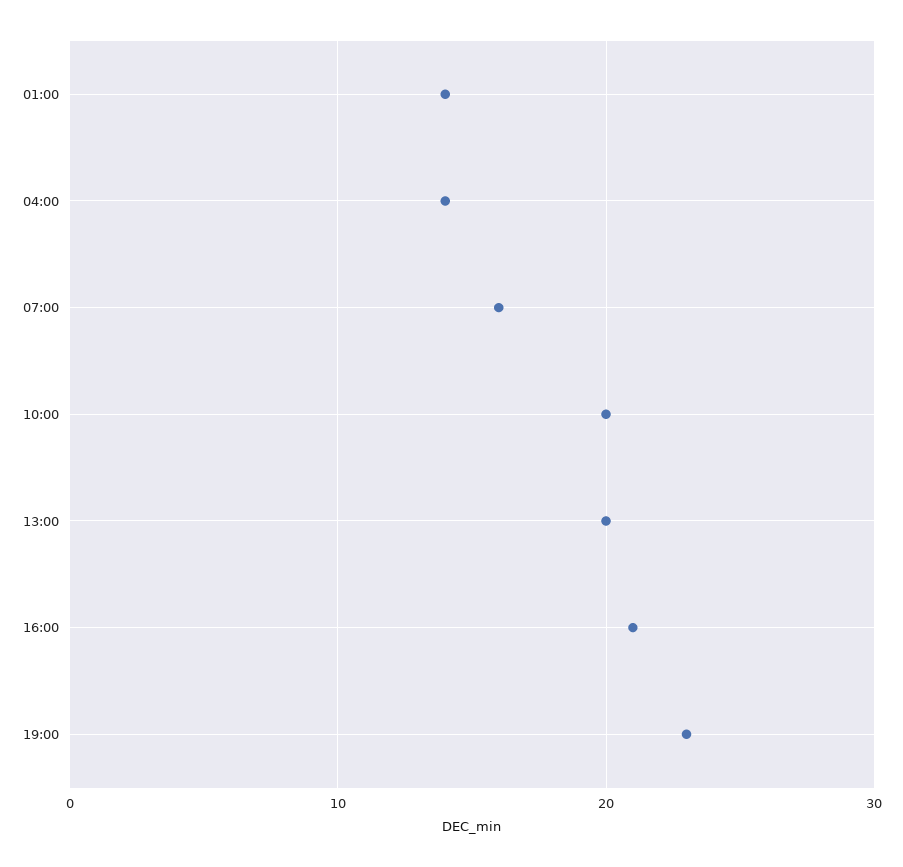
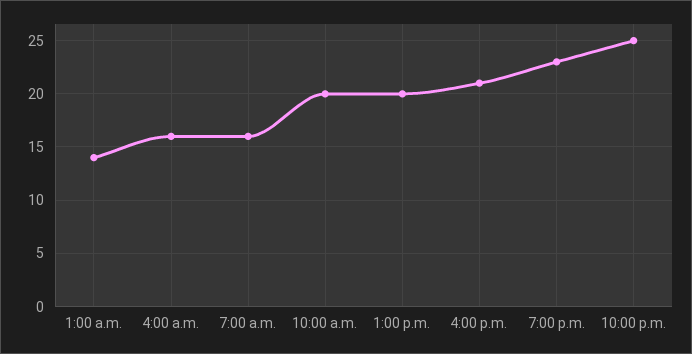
04:00: 14 -> 16
10:00 p.m.: none -> 25

